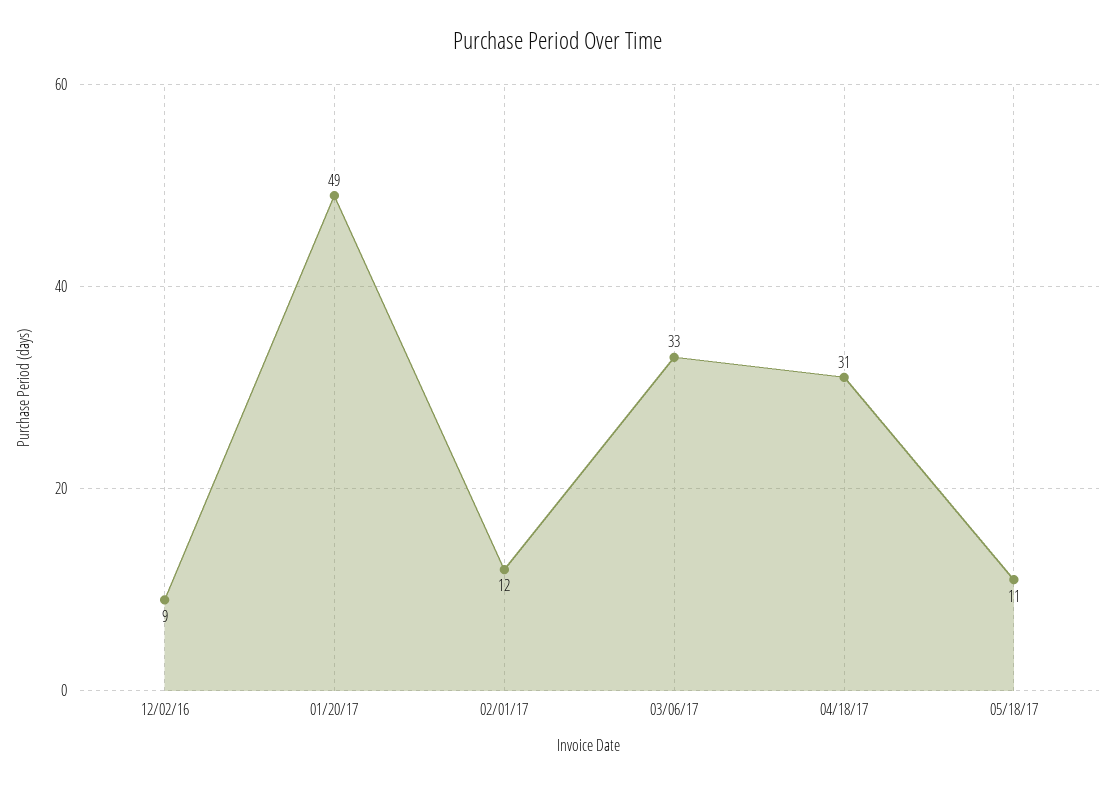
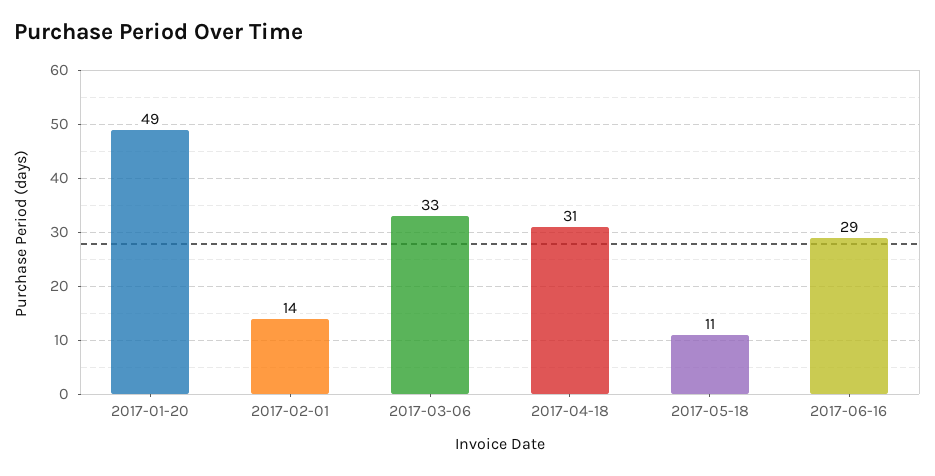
12/02/16: 9 -> none
02/01/17: 12 -> 14
2017-06-16: none -> 29

